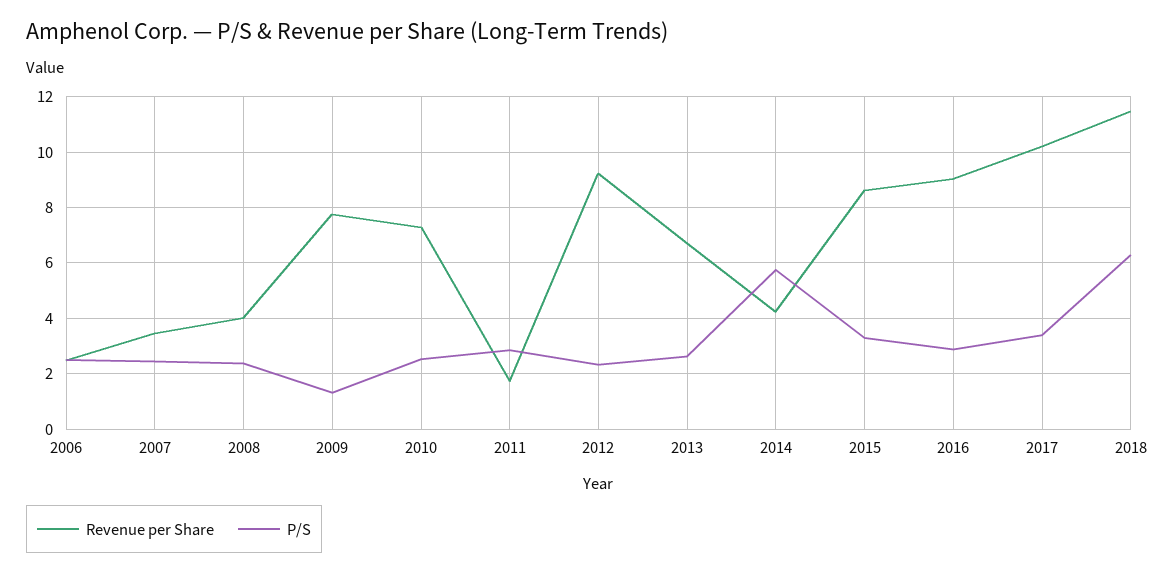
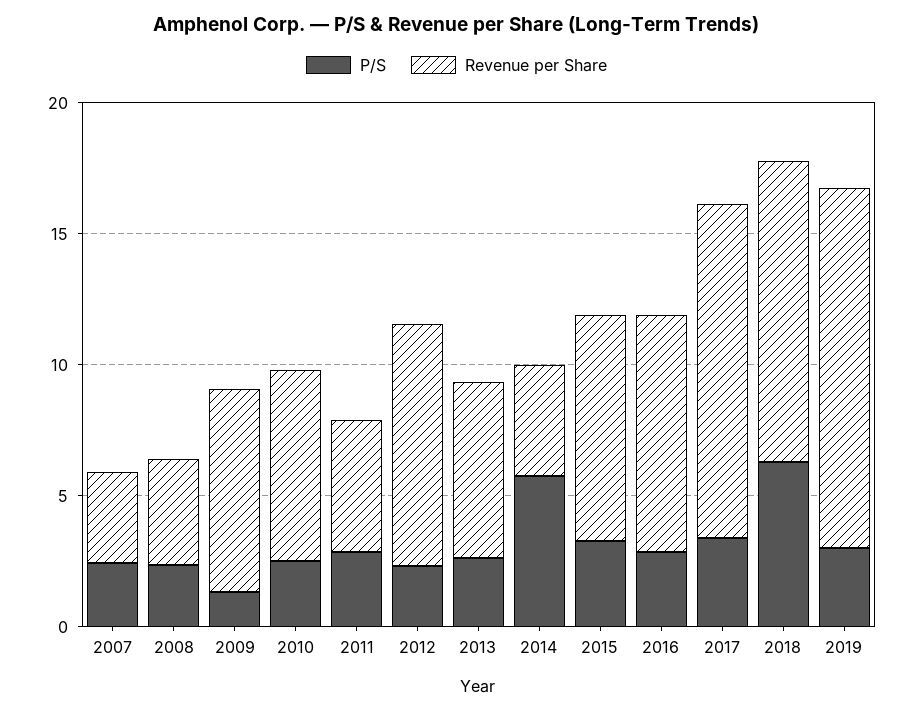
Revenue per Share, 2006: 2.5 -> none
P/S, 2006: 2.5 -> none
Revenue per Share, 2011: 1.75 -> 5
Revenue per Share, 2017: 10.25 -> 13
P/S, 2019: none -> 3
Revenue per Share, 2019: none -> 14

